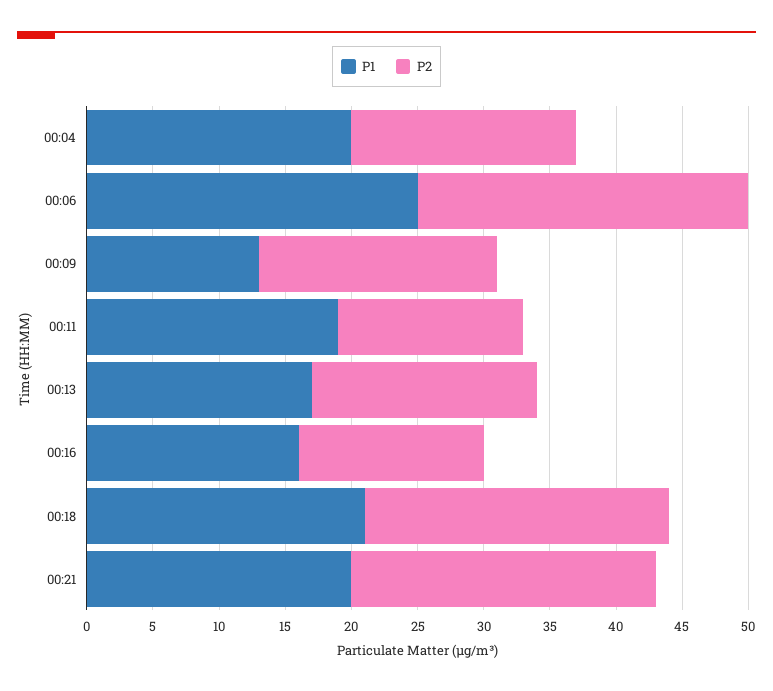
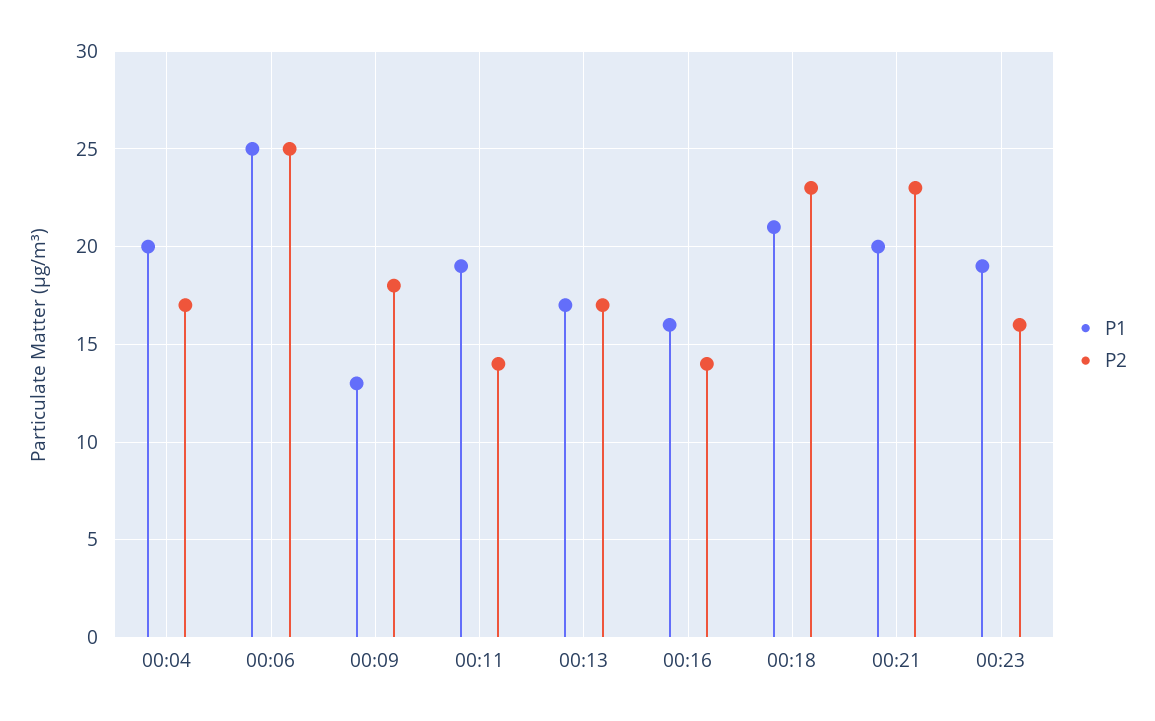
P1, 00:23: none -> 19
P2, 00:23: none -> 16

